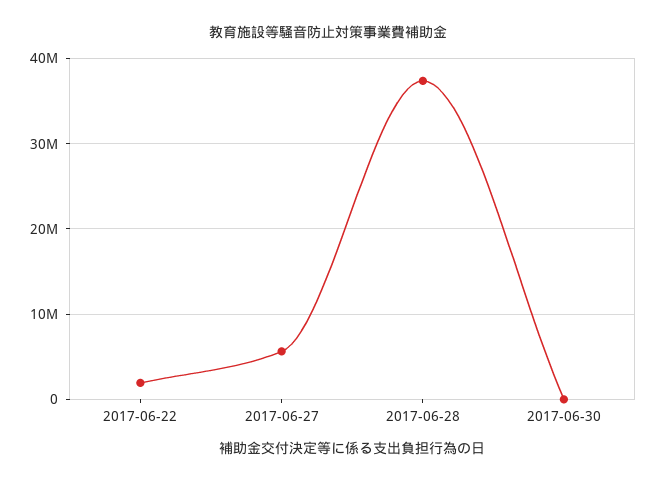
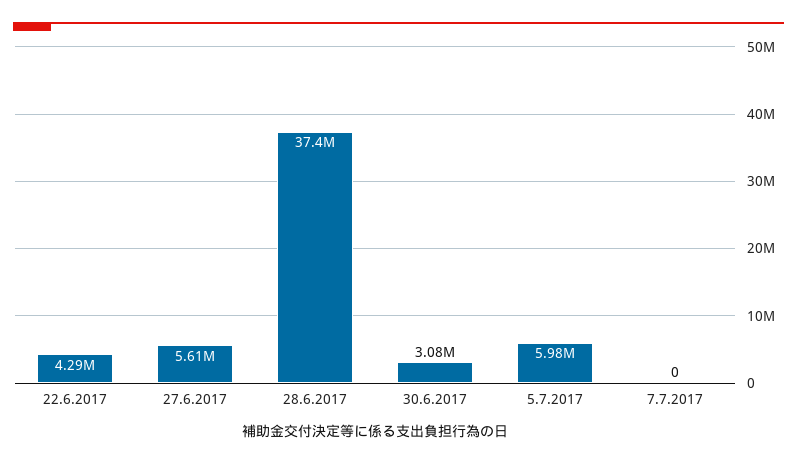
2017-06-22: 2000000 -> 4290000
2017-06-30: 0 -> 3080000
5.7.2017: none -> 5980000
7.7.2017: none -> 0

